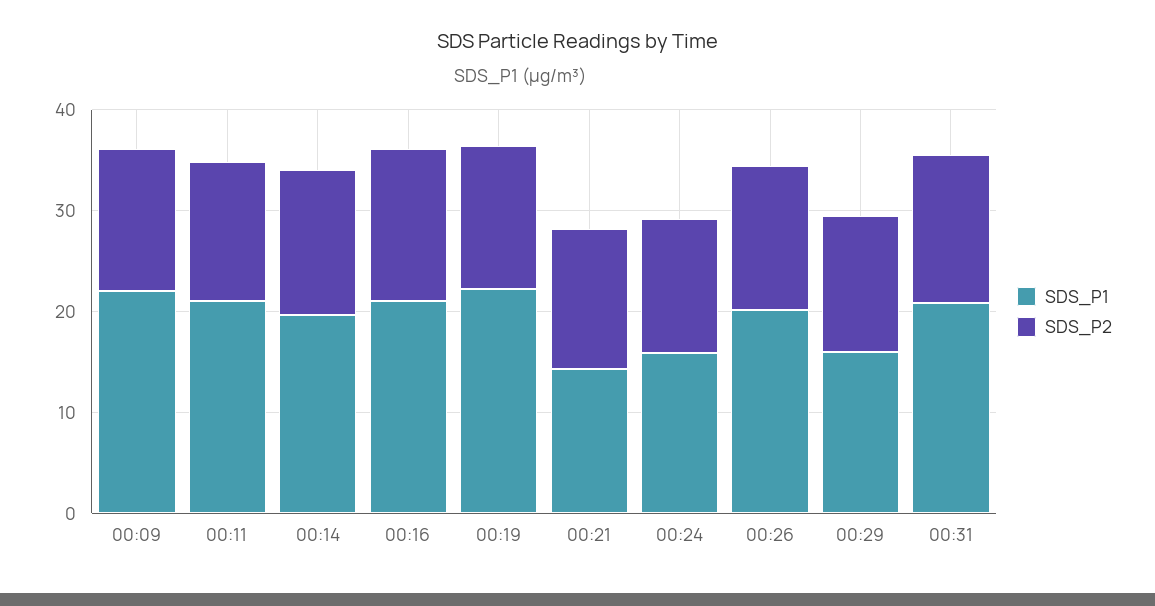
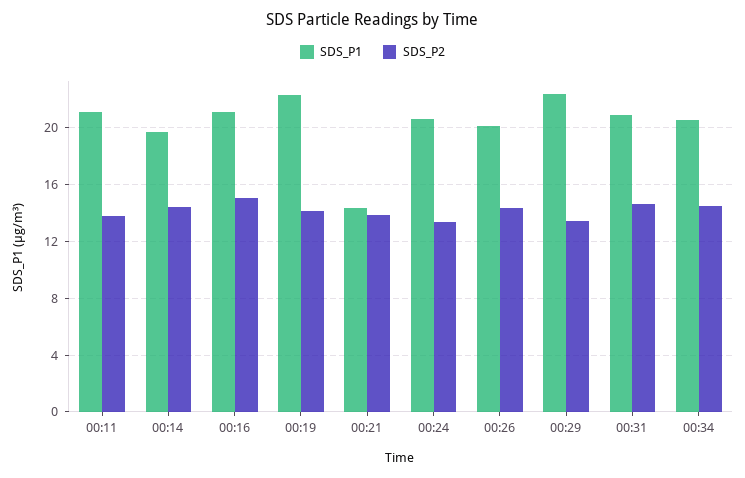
SDS_P1, 00:09: 22 -> none
SDS_P2, 00:09: 14 -> none
SDS_P1, 00:24: 16 -> 20.5
SDS_P1, 00:29: 16 -> 22.5
SDS_P1, 00:34: none -> 20.5
SDS_P2, 00:34: none -> 14.5

